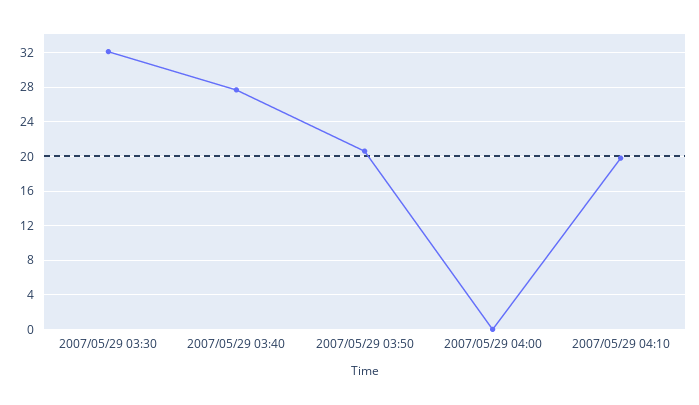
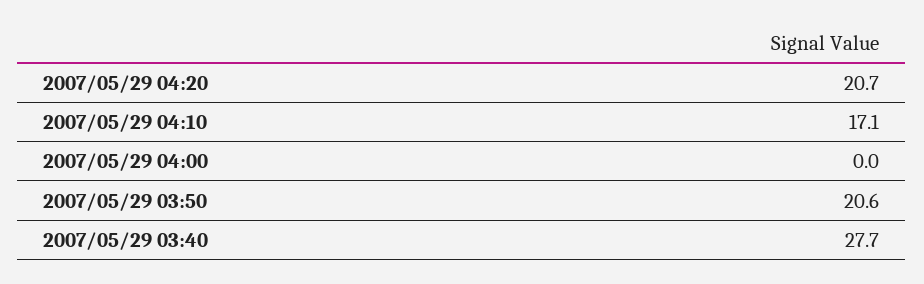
2007/05/29 03:30: 32 -> none
2007/05/29 04:10: 20 -> 17.1
2007/05/29 04:20: none -> 20.7

